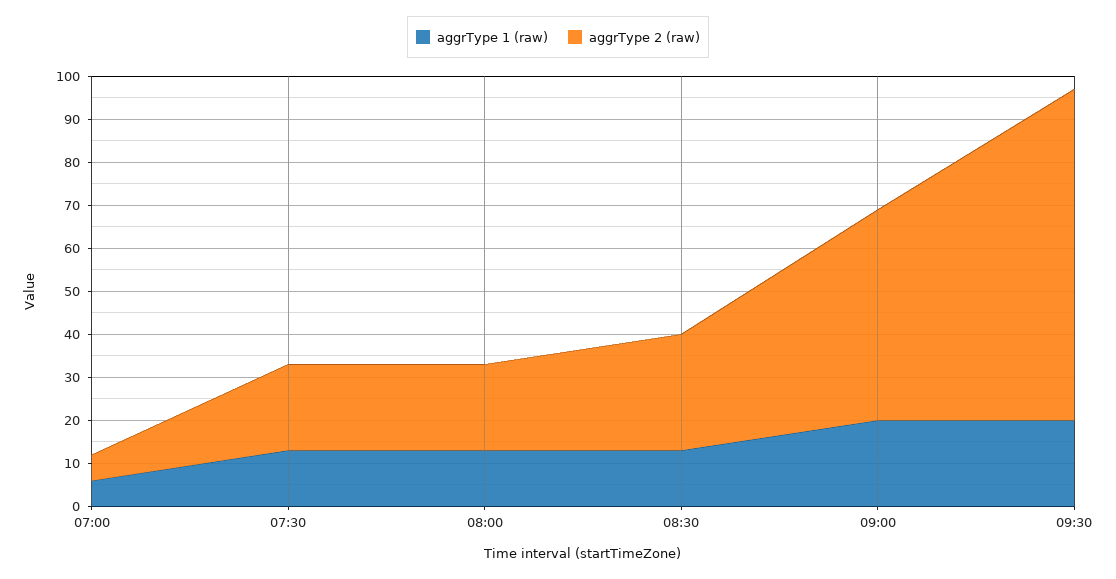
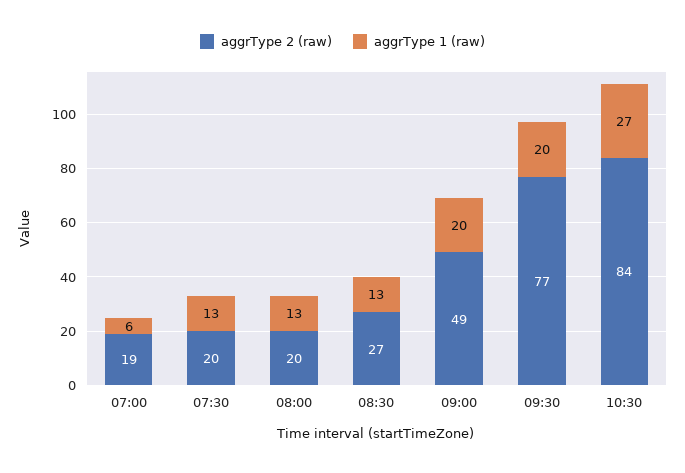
aggrType 2 (raw), 07:00: 5 -> 19
aggrType 2 (raw), 10:30: none -> 84
aggrType 1 (raw), 10:30: none -> 27

